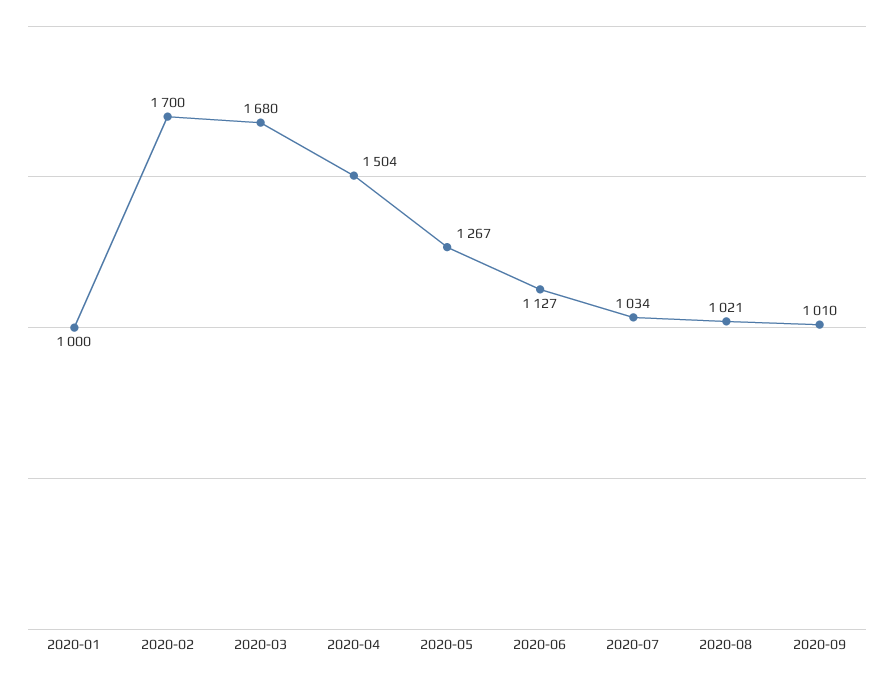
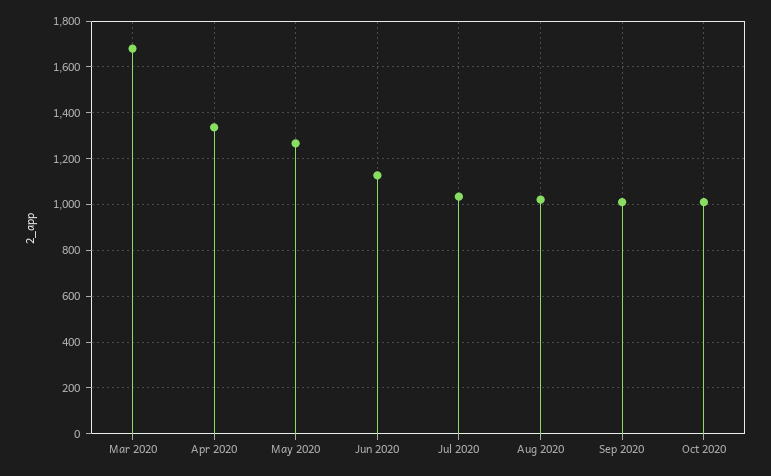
2020-01: 1000 -> none
2020-02: 1700 -> none
2020-04: 1504 -> 1350
Oct 2020: none -> 1000

